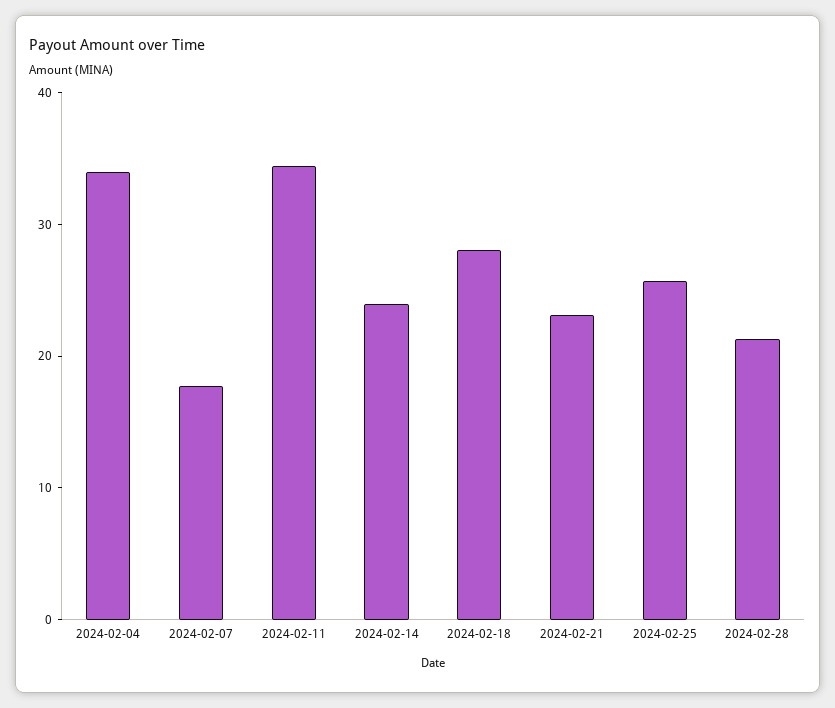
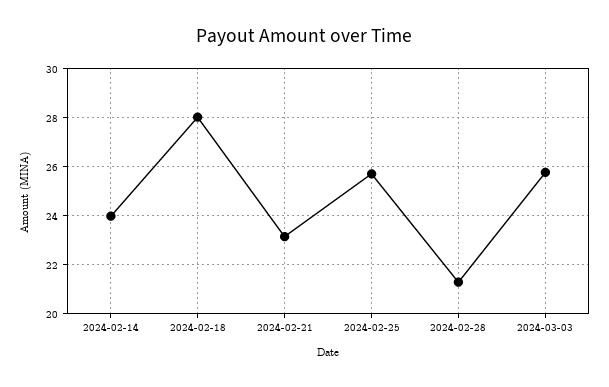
2024-02-04: 34 -> none
2024-02-07: 18 -> none
2024-02-11: 34 -> none
2024-03-03: none -> 25.75

